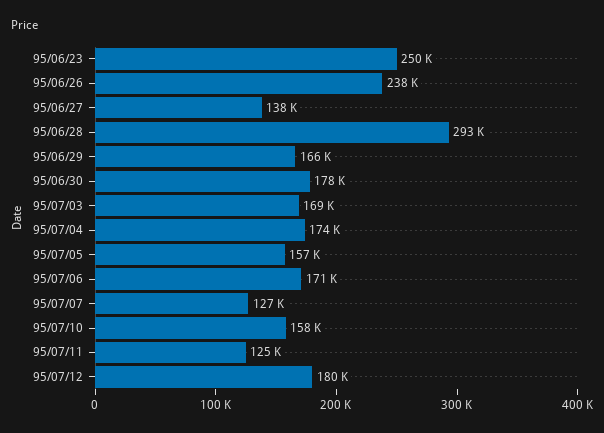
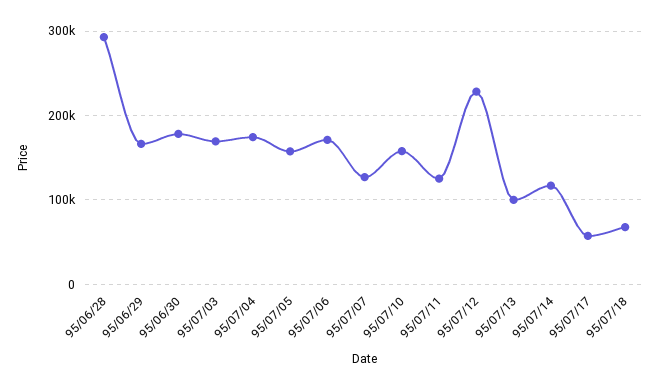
95/06/23: 250000 -> none
95/06/26: 238000 -> none
95/06/27: 138000 -> none
95/07/12: 180000 -> 230000
95/07/13: none -> 100000
95/07/14: none -> 120000
95/07/17: none -> 60000
95/07/18: none -> 70000

